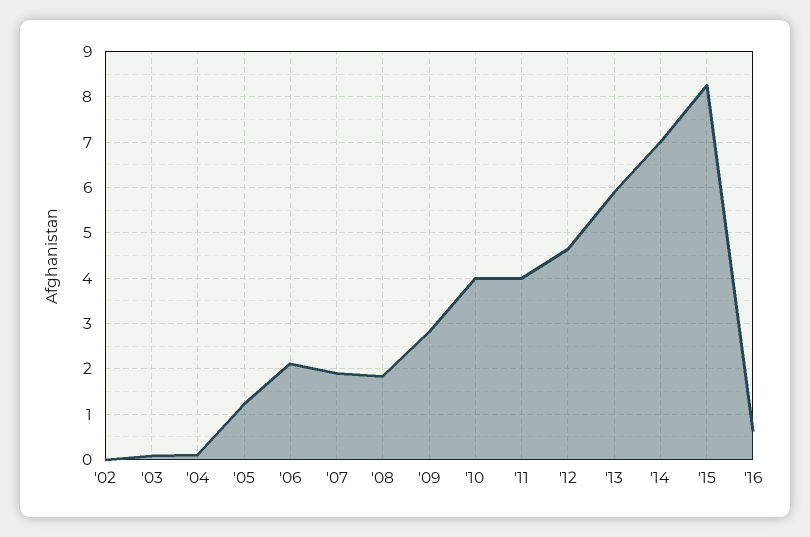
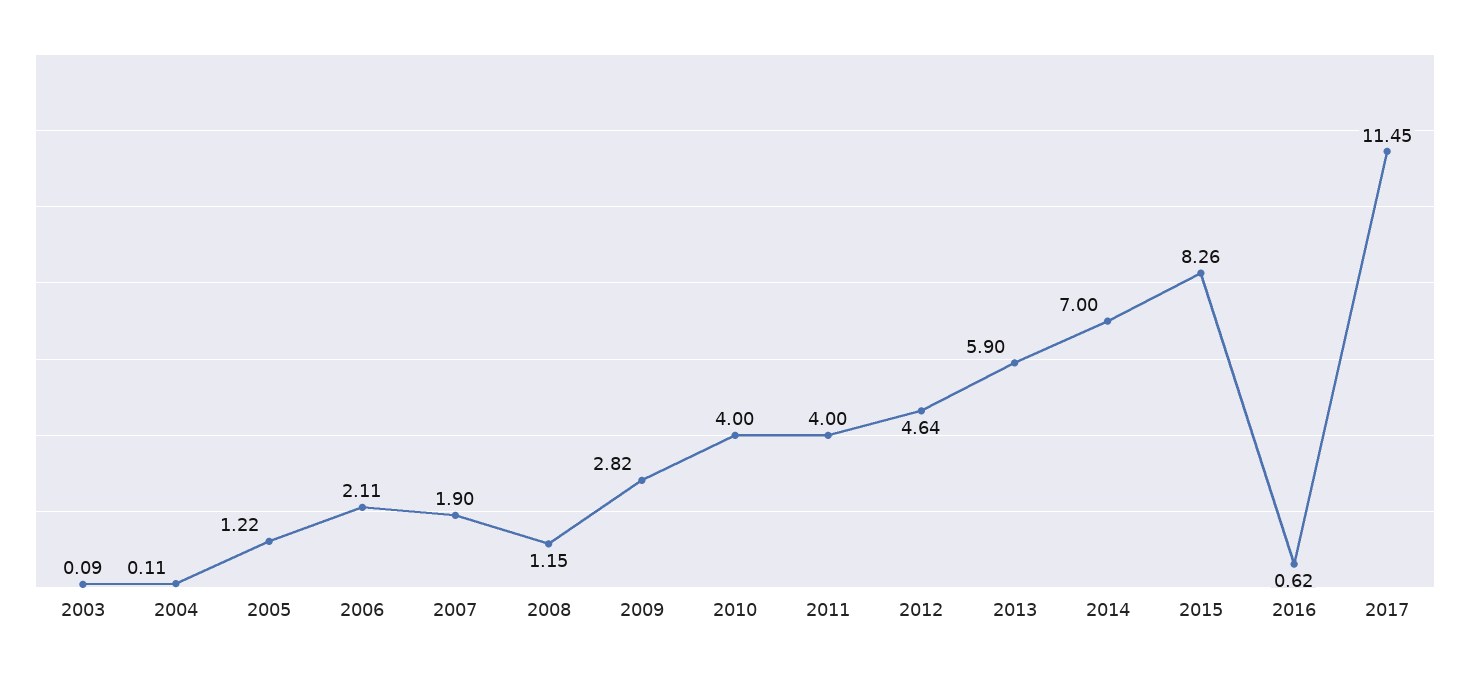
'02: 0 -> none
'08: 1.8 -> 1.15
2017: none -> 11.45

